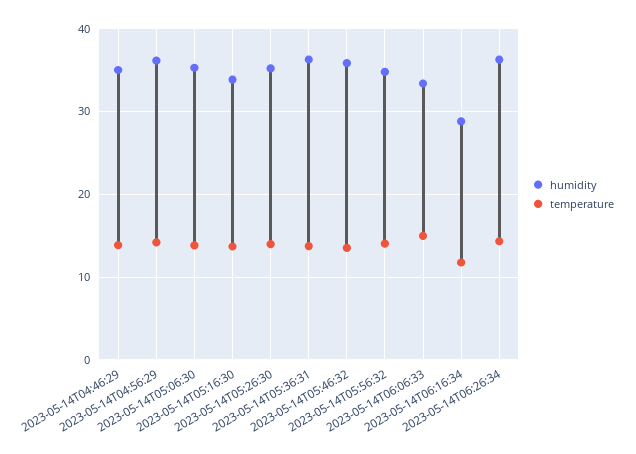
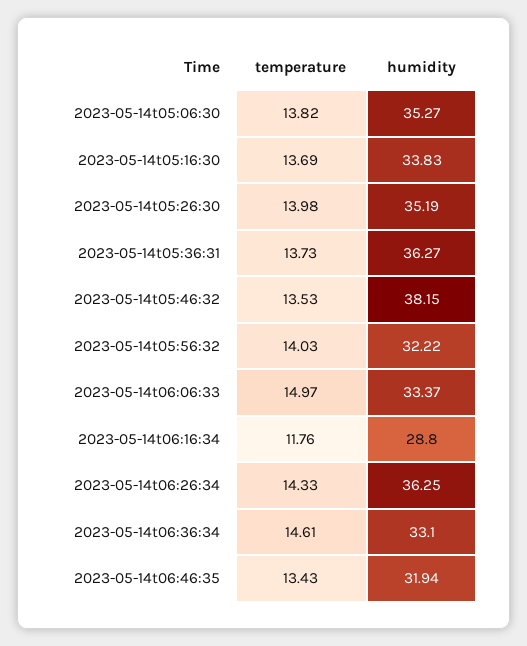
humidity, 2023-05-14T04:46:29: 35 -> none
temperature, 2023-05-14T04:46:29: 14 -> none
humidity, 2023-05-14T04:56:29: 36 -> none
temperature, 2023-05-14T04:56:29: 14 -> none
humidity, 2023-05-14T05:46:32: 36 -> 38.15
humidity, 2023-05-14T05:56:32: 35 -> 32.22
temperature, 2023-05-14t06:36:34: none -> 14.61
humidity, 2023-05-14t06:36:34: none -> 33.1
temperature, 2023-05-14t06:46:35: none -> 13.43
humidity, 2023-05-14t06:46:35: none -> 31.94

